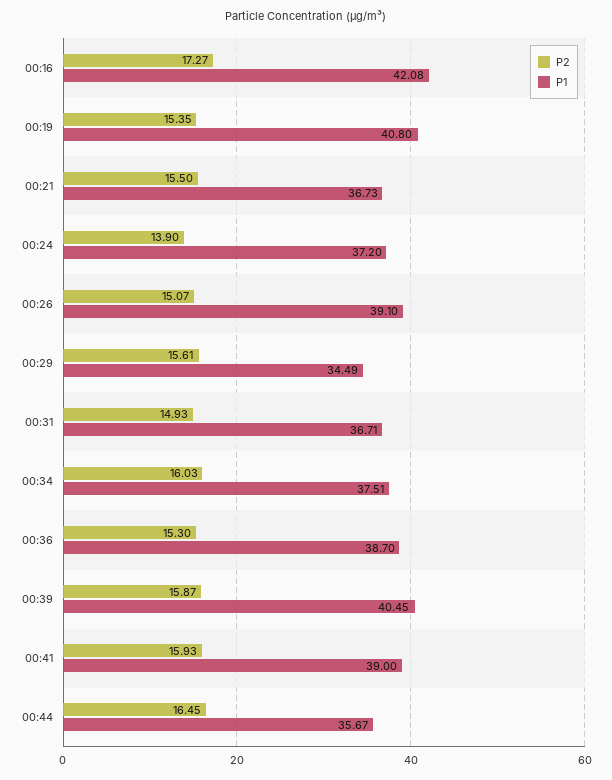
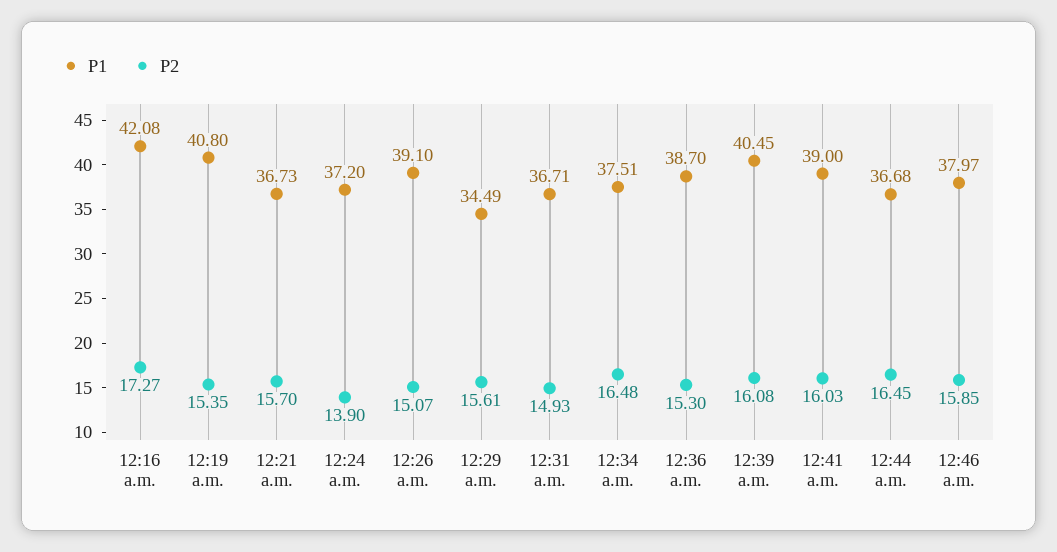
P2, 00:21: 15.5 -> 15.7
P2, 00:34: 16.03 -> 16.48
P2, 00:39: 15.87 -> 16.08
P2, 00:41: 15.93 -> 16.03
P1, 00:44: 35.67 -> 36.68
P1, 12:46 a.m.: none -> 37.97
P2, 12:46 a.m.: none -> 15.85

